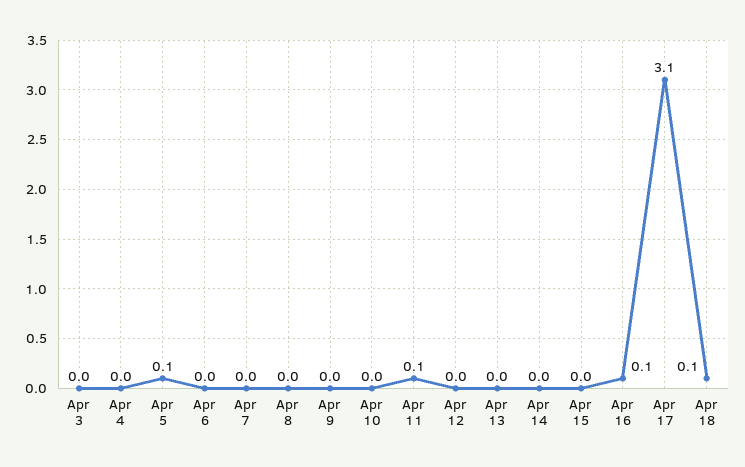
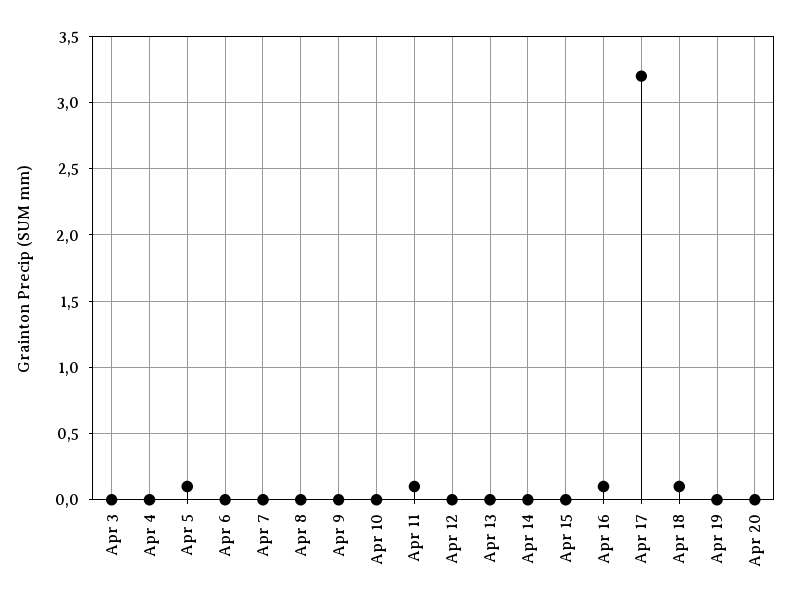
Apr 17: 3.1 -> 3.2
Apr 19: none -> 0
Apr 20: none -> 0

